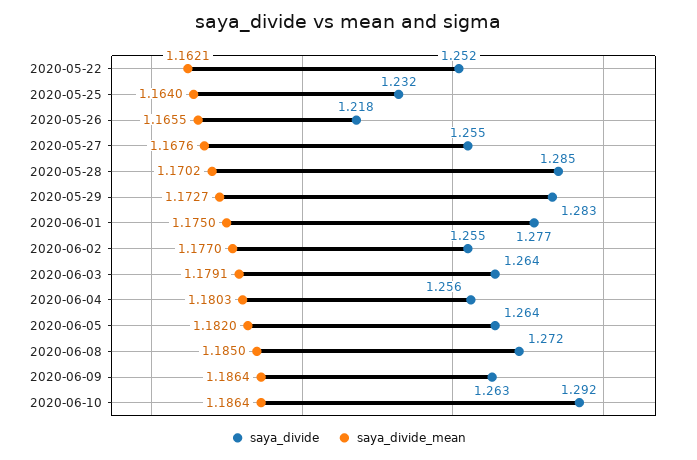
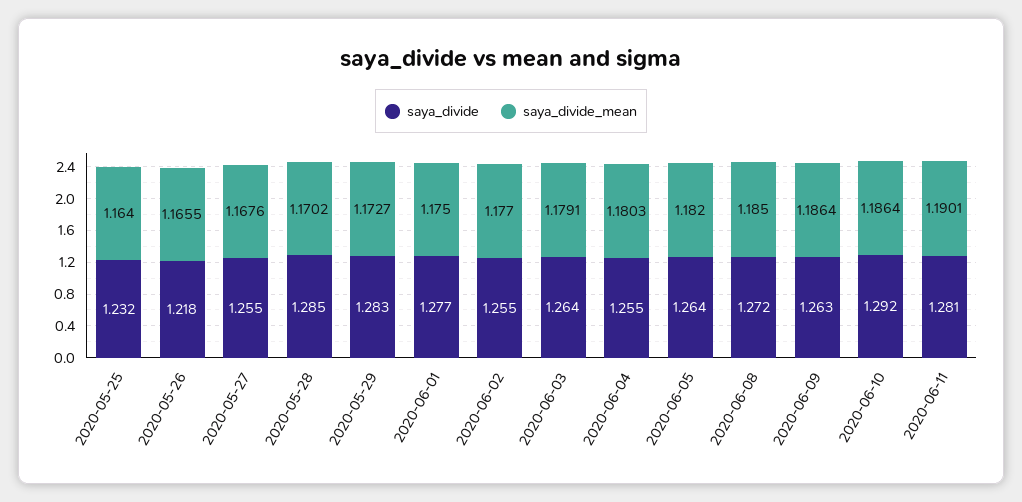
saya_divide, 2020-05-22: 1.252 -> none
saya_divide_mean, 2020-05-22: 1.1621 -> none
saya_divide, 2020-06-04: 1.256 -> 1.255
saya_divide, 2020-06-11: none -> 1.281
saya_divide_mean, 2020-06-11: none -> 1.1901

